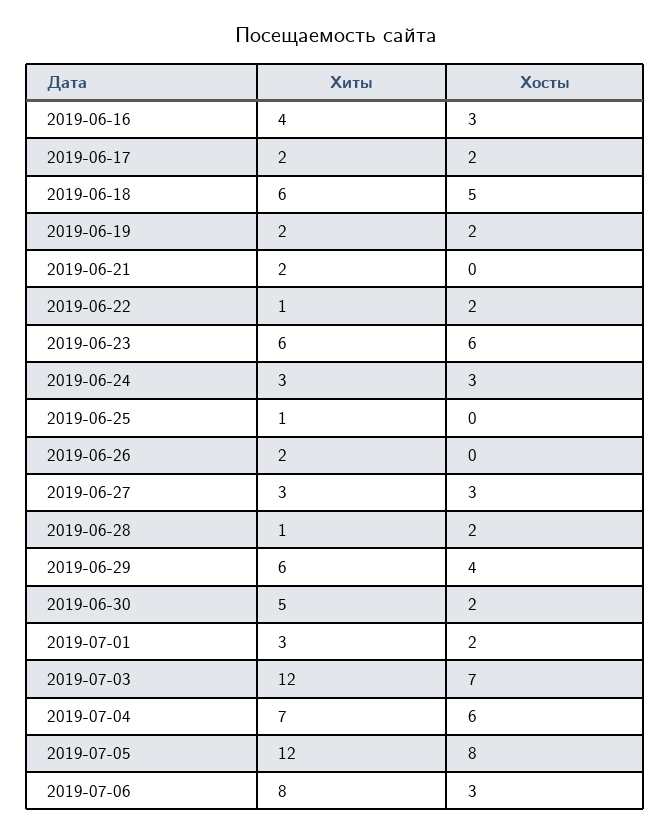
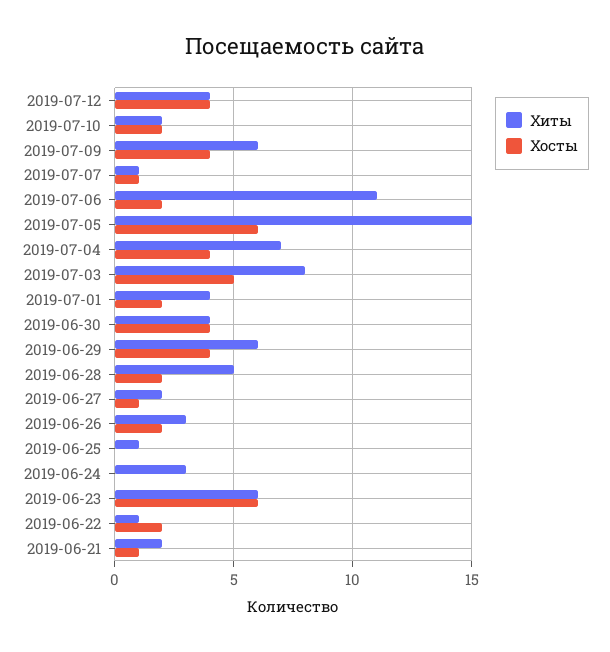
Хиты, 2019-06-16: 4 -> none
Хосты, 2019-06-16: 3 -> none
Хиты, 2019-06-17: 2 -> none
Хосты, 2019-06-17: 2 -> none
Хиты, 2019-06-18: 6 -> none
Хосты, 2019-06-18: 5 -> none
Хиты, 2019-06-19: 2 -> none
Хосты, 2019-06-19: 2 -> none
Хосты, 2019-06-21: 0 -> 1
Хосты, 2019-06-24: 3 -> 0
Хиты, 2019-06-26: 2 -> 3
Хосты, 2019-06-26: 0 -> 2
Хиты, 2019-06-27: 3 -> 2
Хосты, 2019-06-27: 3 -> 1
Хиты, 2019-06-28: 1 -> 5
Хиты, 2019-06-30: 5 -> 4
Хосты, 2019-06-30: 2 -> 4
Хиты, 2019-07-01: 3 -> 4
Хиты, 2019-07-03: 12 -> 8
Хосты, 2019-07-03: 7 -> 5
Хосты, 2019-07-04: 6 -> 4
Хиты, 2019-07-05: 12 -> 15
Хосты, 2019-07-05: 8 -> 6
Хиты, 2019-07-06: 8 -> 11
Хосты, 2019-07-06: 3 -> 2
Хиты, 2019-07-12: none -> 4
Хосты, 2019-07-12: none -> 4
Хиты, 2019-07-10: none -> 2
Хосты, 2019-07-10: none -> 2
Хиты, 2019-07-09: none -> 6
Хосты, 2019-07-09: none -> 4
Хиты, 2019-07-07: none -> 1
Хосты, 2019-07-07: none -> 1

